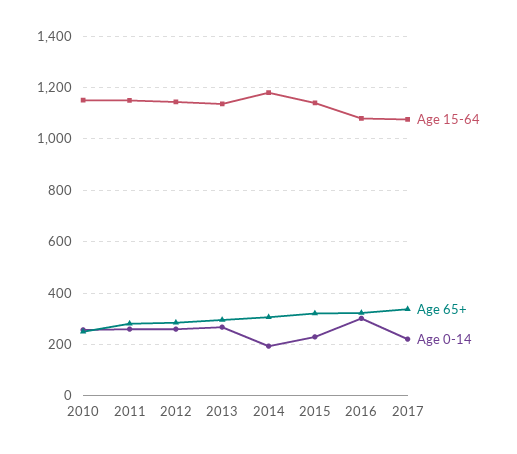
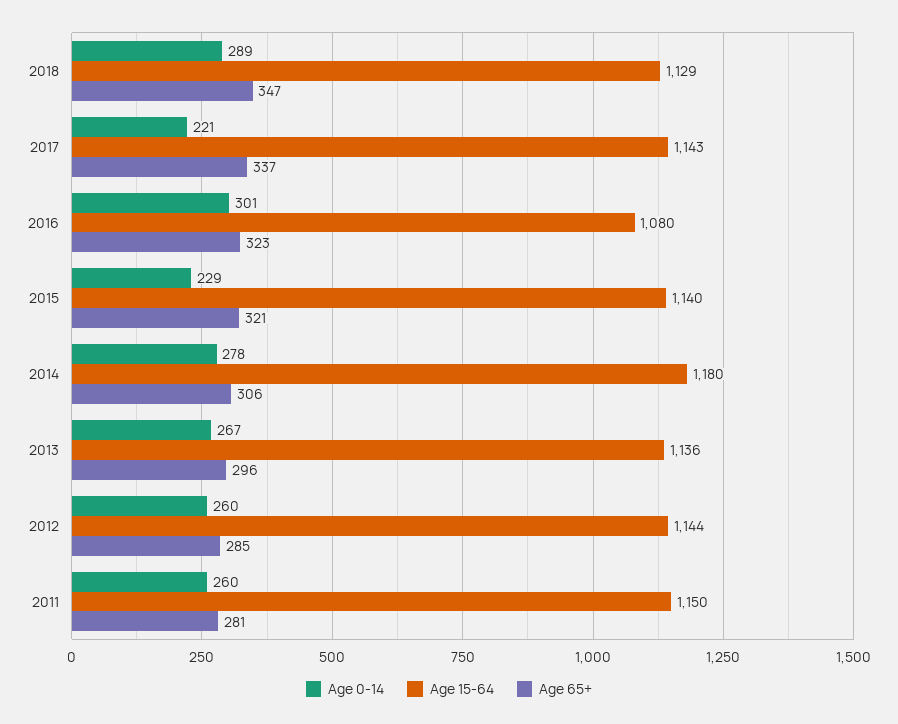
Age 15-64, 2010: 1150 -> none
Age 65+, 2010: 250 -> none
Age 0-14, 2010: 250 -> none
Age 0-14, 2014: 200 -> 278
Age 15-64, 2017: 1075 -> 1143
Age 0-14, 2018: none -> 289
Age 15-64, 2018: none -> 1129
Age 65+, 2018: none -> 347

